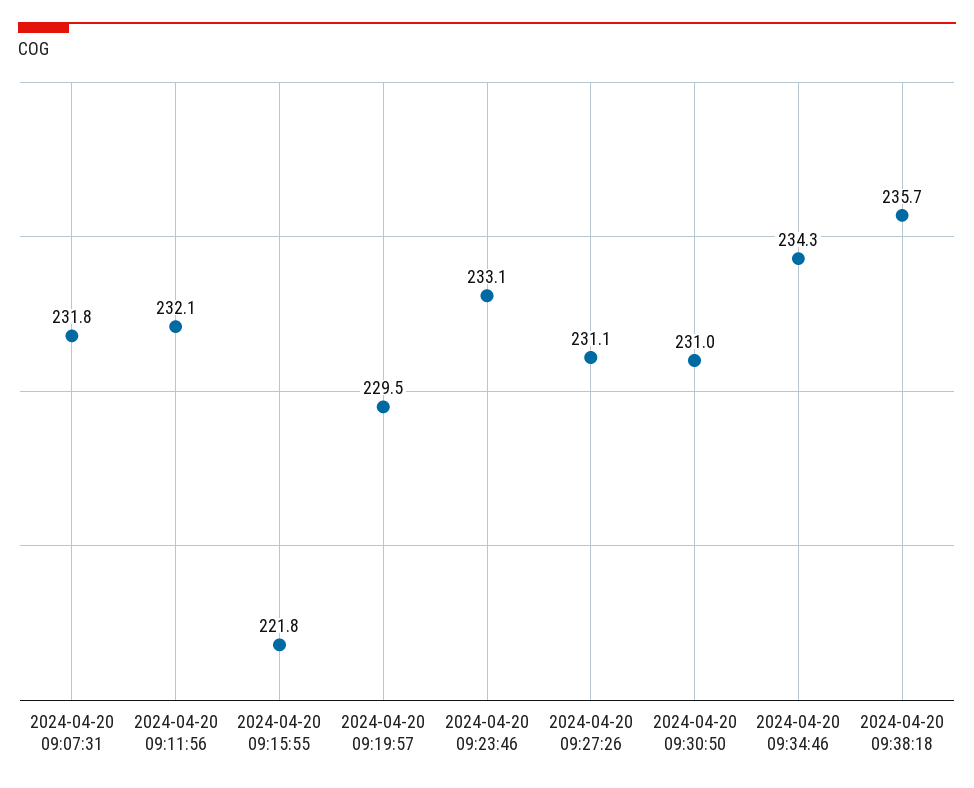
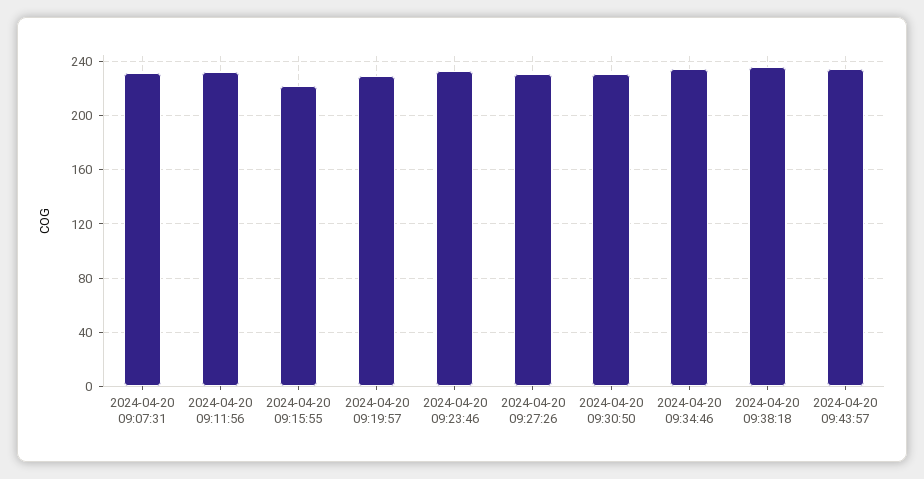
2024-04-20 09:43:57: none -> 235

